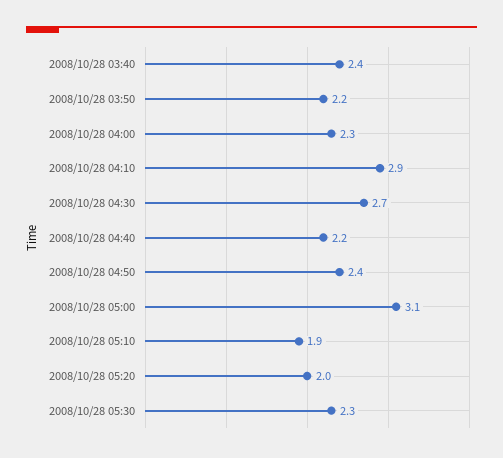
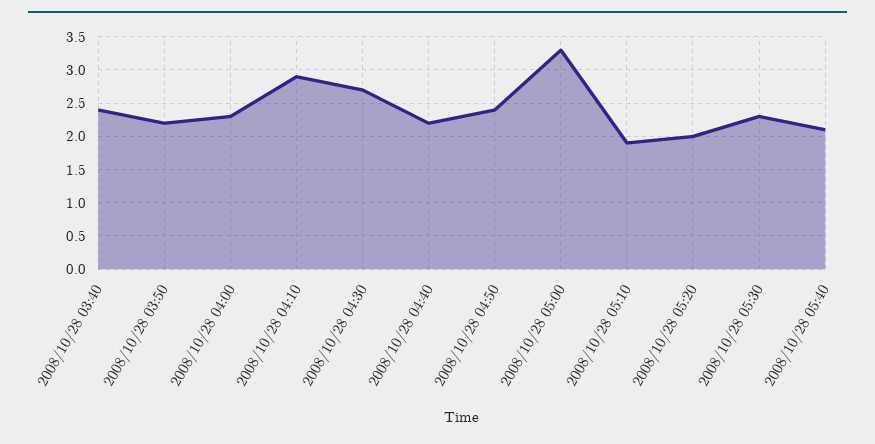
2008/10/28 05:00: 3.1 -> 3.3
2008/10/28 05:40: none -> 2.1

